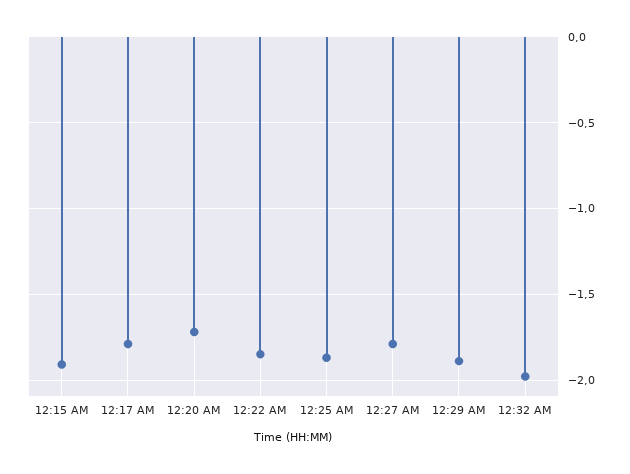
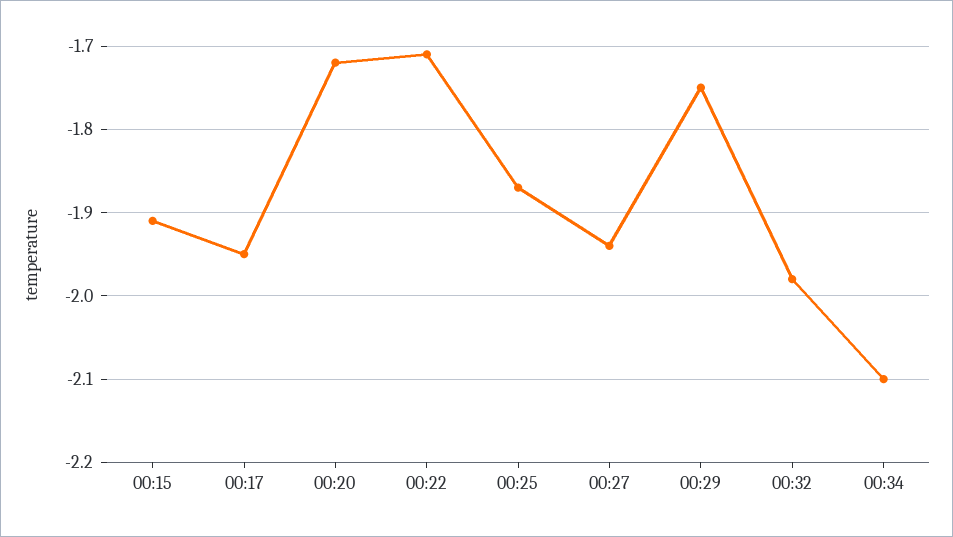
12:17 AM: -1.8 -> -1.95
12:22 AM: -1.85 -> -1.71
12:27 AM: -1.8 -> -1.94
12:29 AM: -1.9 -> -1.75
00:34: none -> -2.1

